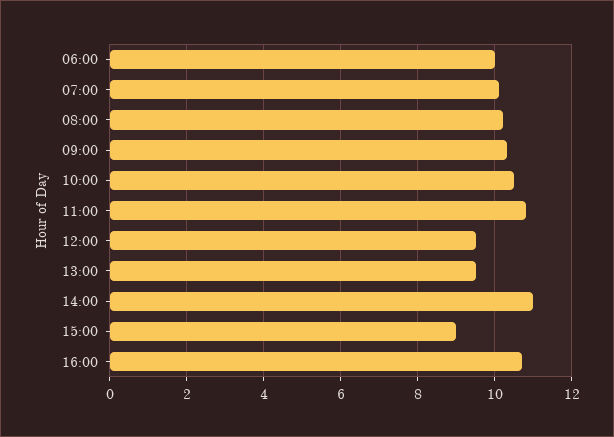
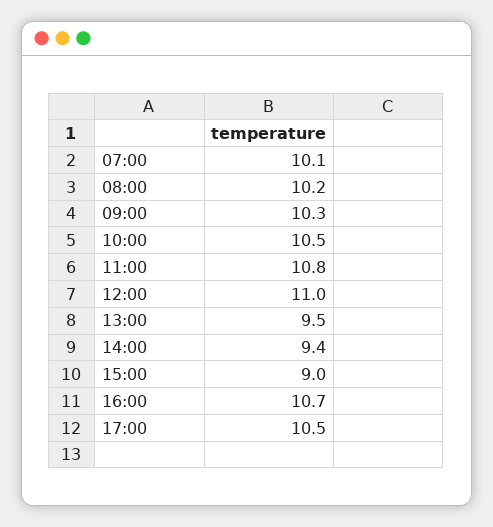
06:00: 10 -> none
12:00: 9.5 -> 11
14:00: 11 -> 9.4
17:00: none -> 10.5

